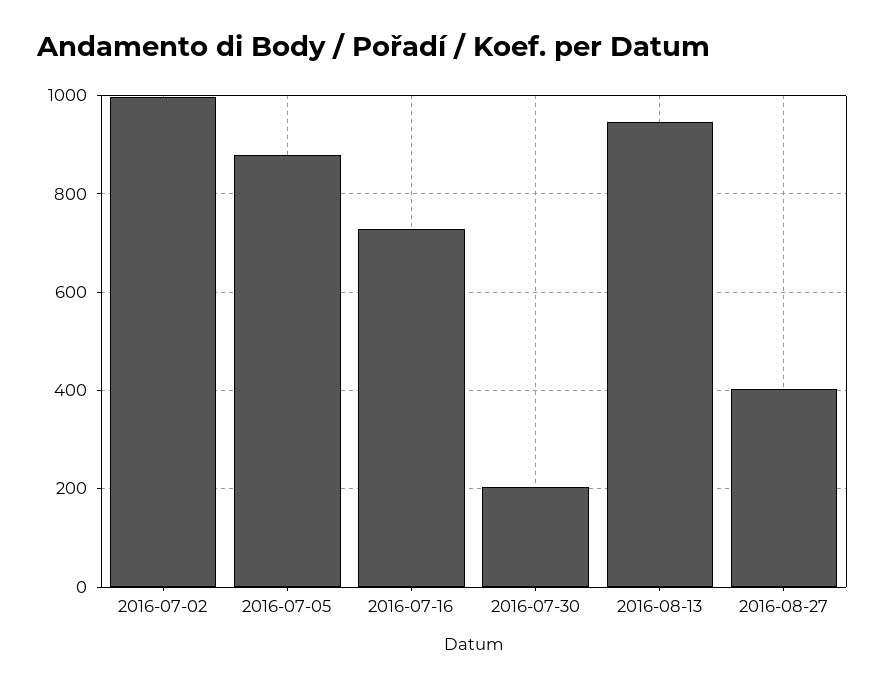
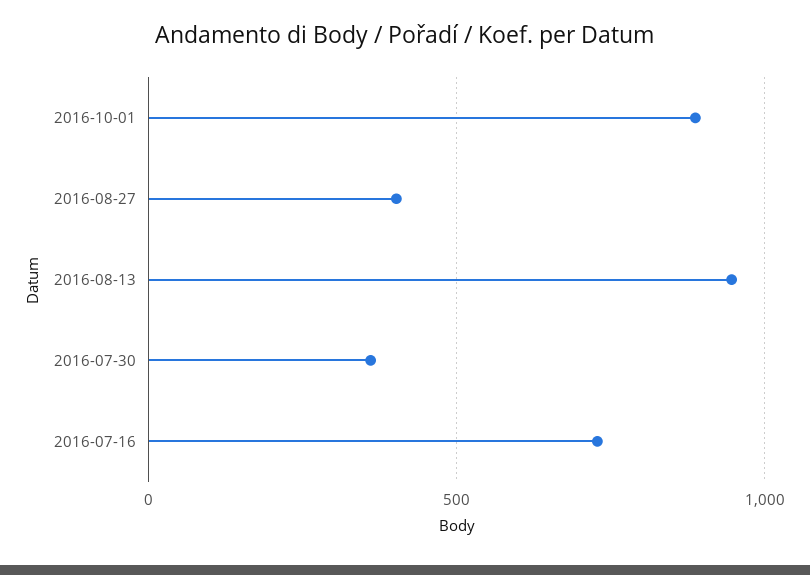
2016-07-02: 1000 -> none
2016-07-05: 880 -> none
2016-07-30: 200 -> 350
2016-10-01: none -> 900

